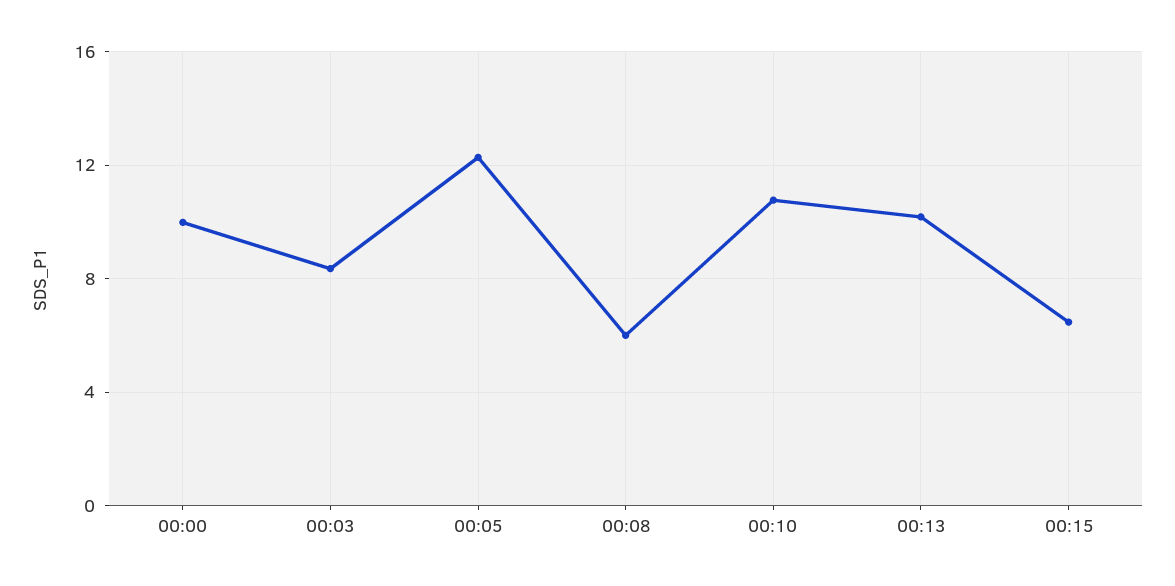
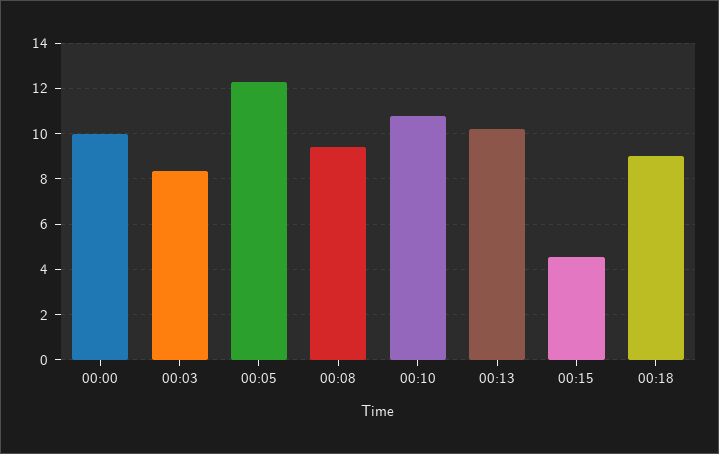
00:08: 6 -> 9.5
00:15: 6.5 -> 4.5
00:18: none -> 9

